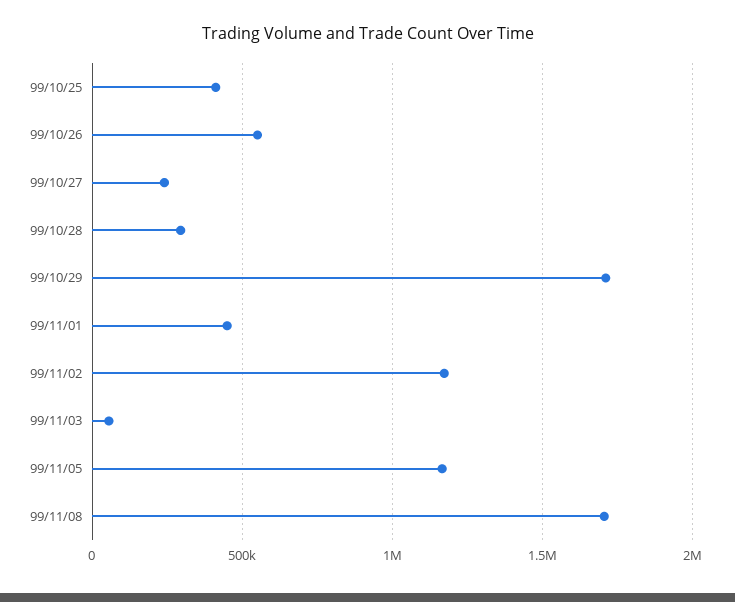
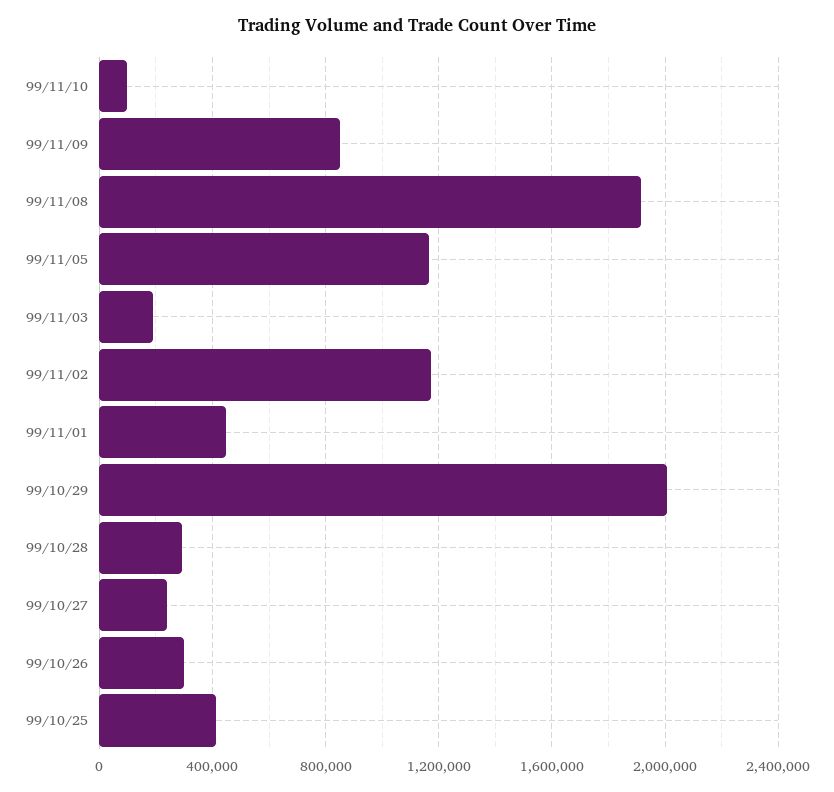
99/10/26: 550000 -> 300000
99/10/29: 1700000 -> 2000000
99/11/03: 50000 -> 200000
99/11/08: 1700000 -> 1900000
99/11/10: none -> 100000
99/11/09: none -> 850000

